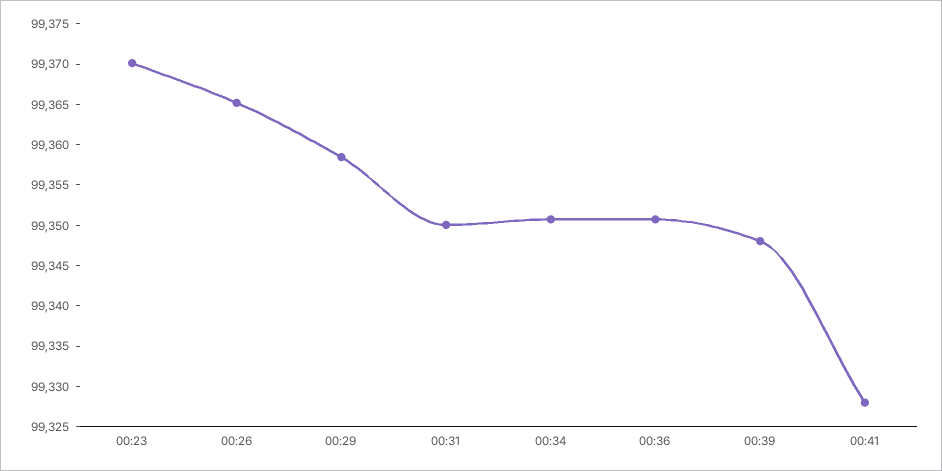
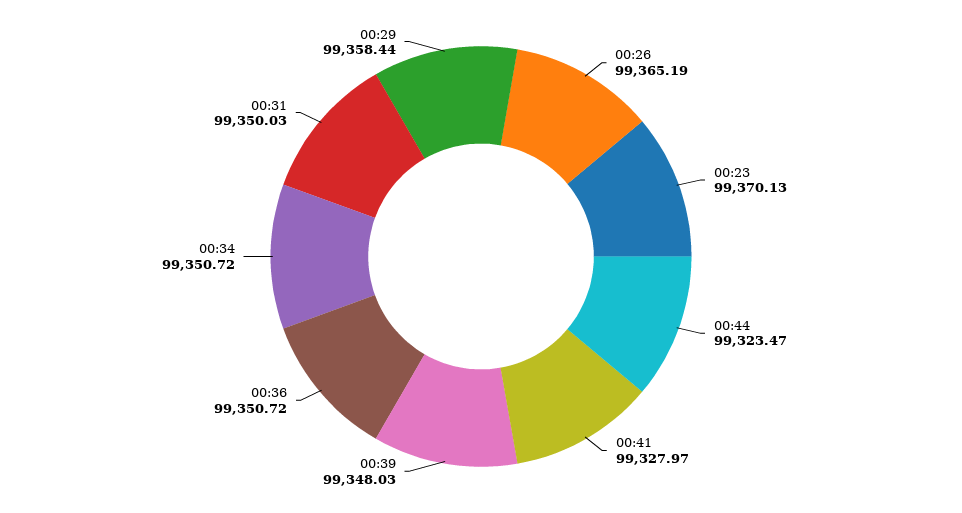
00:44: none -> 99323.47

